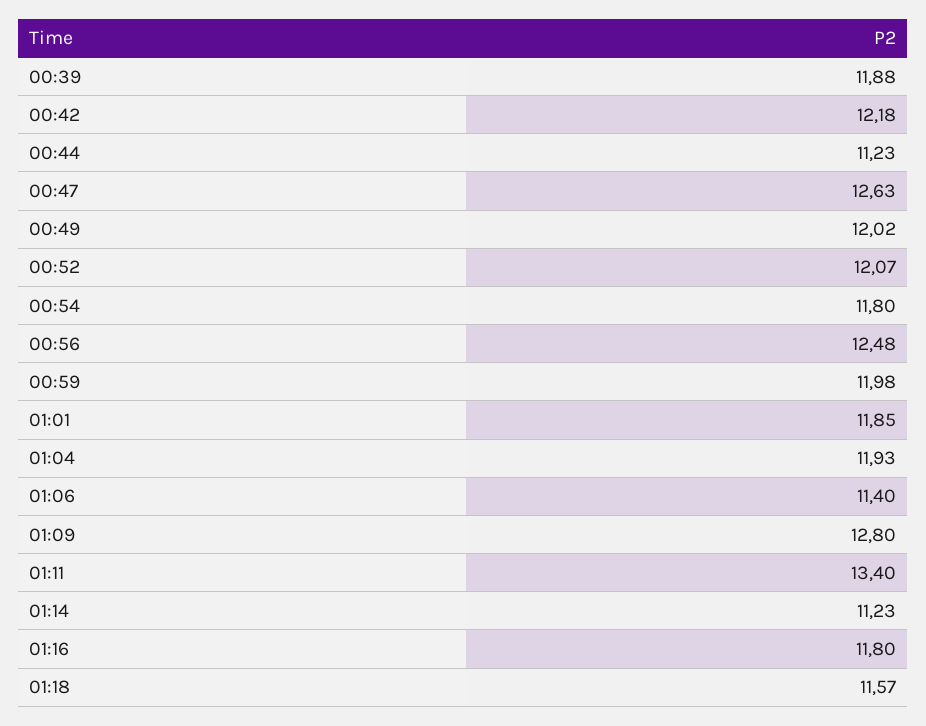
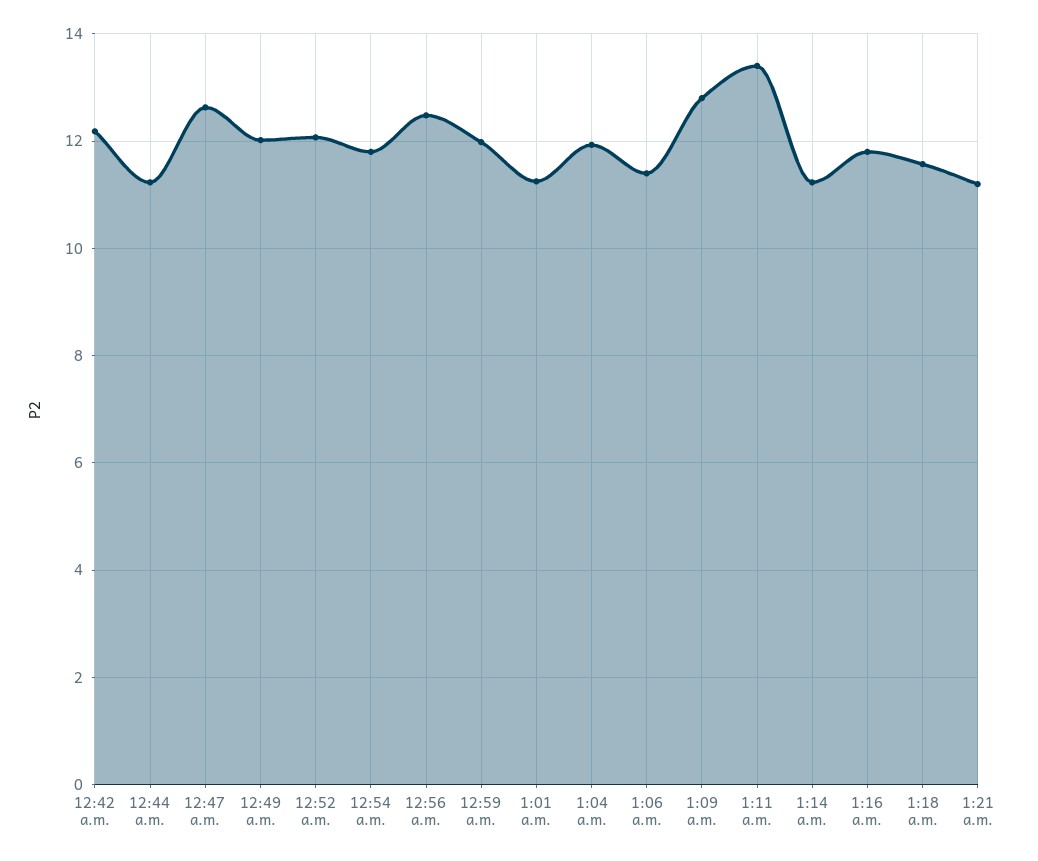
00:39: 11.88 -> none
01:01: 11.85 -> 11.2
1:21 a.m.: none -> 11.2

